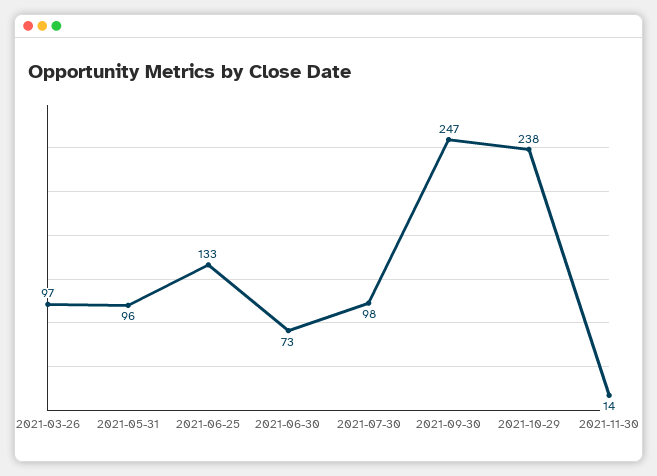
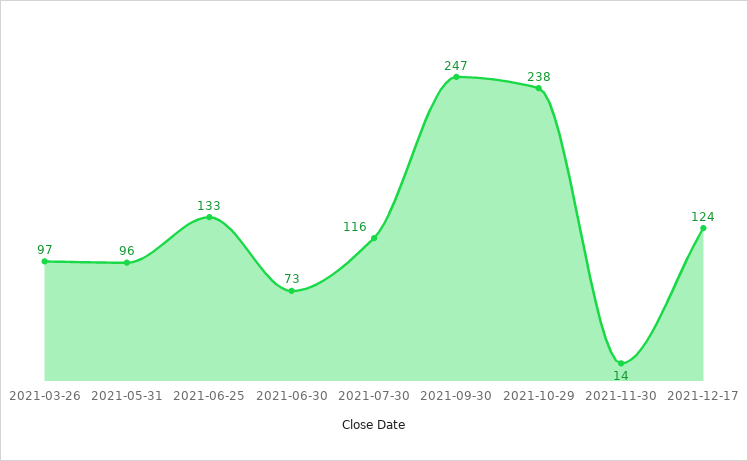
2021-07-30: 98 -> 116
2021-12-17: none -> 124

